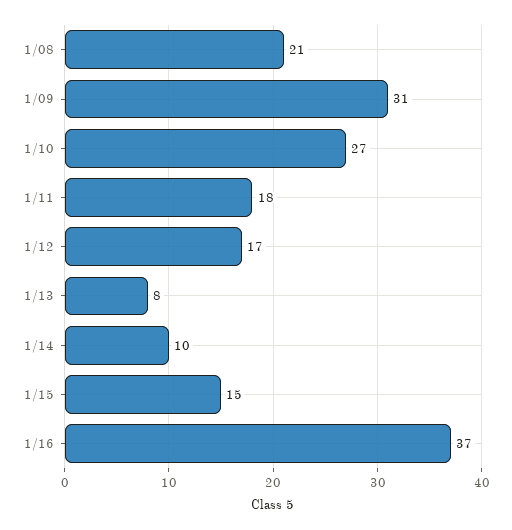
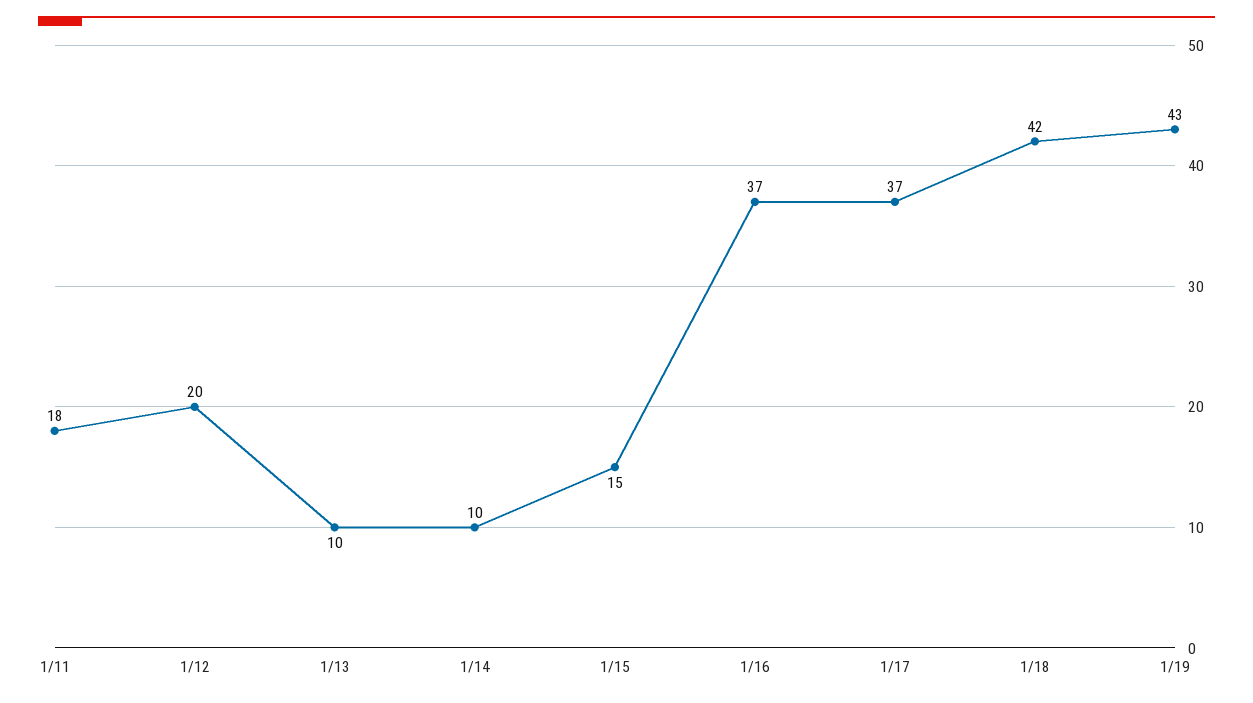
1/08: 21 -> none
1/09: 31 -> none
1/10: 27 -> none
1/12: 17 -> 20
1/13: 8 -> 10
1/17: none -> 37
1/18: none -> 42
1/19: none -> 43

